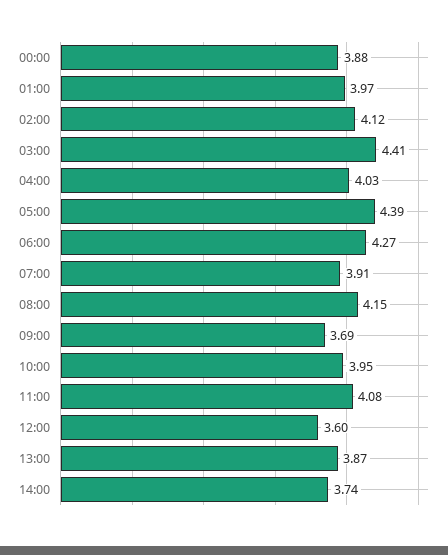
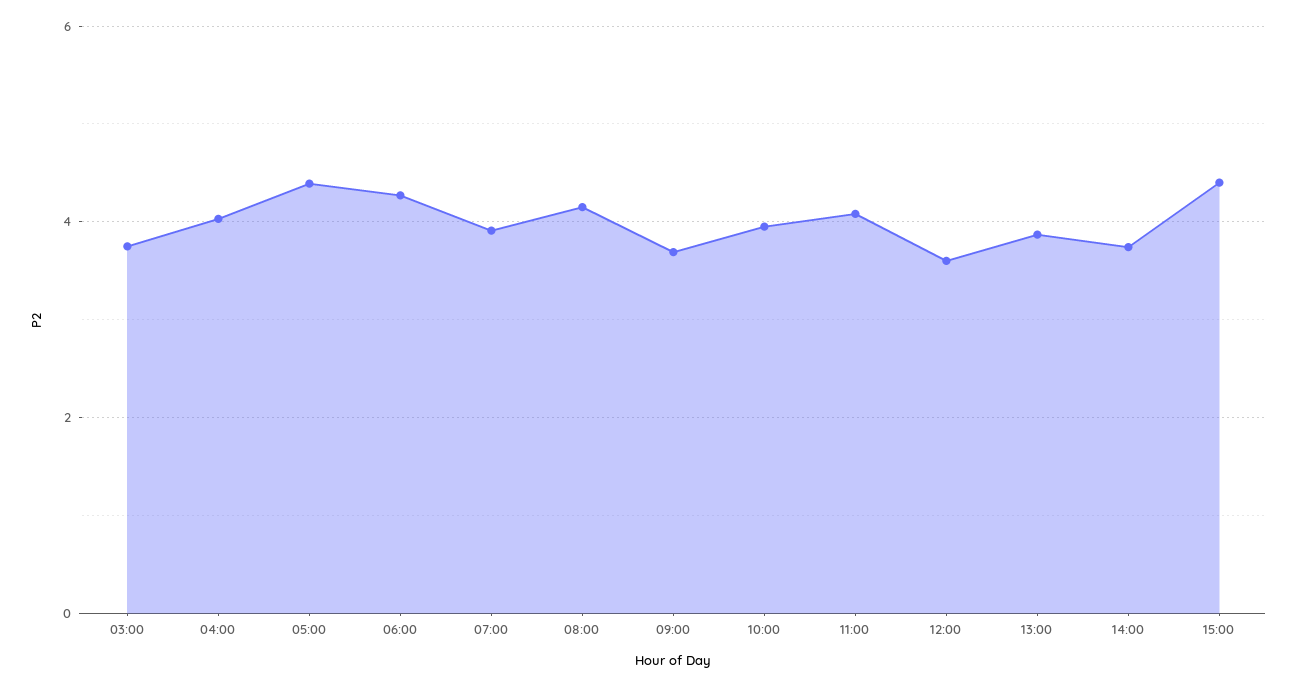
00:00: 3.88 -> none
01:00: 3.97 -> none
02:00: 4.12 -> none
03:00: 4.41 -> 3.8
15:00: none -> 4.4

